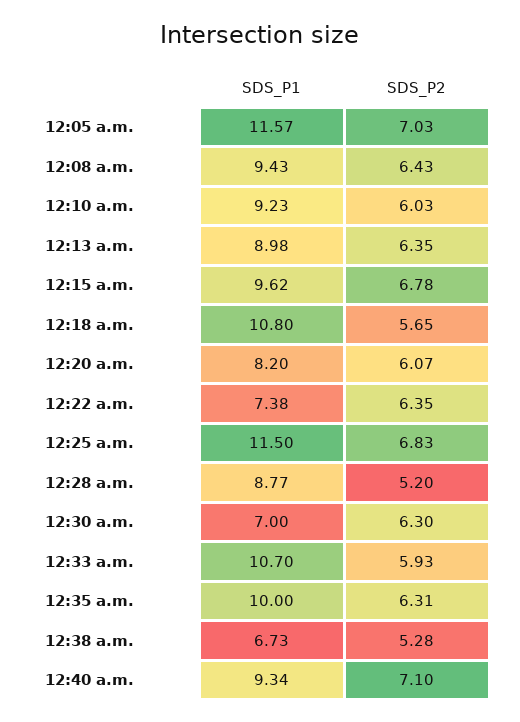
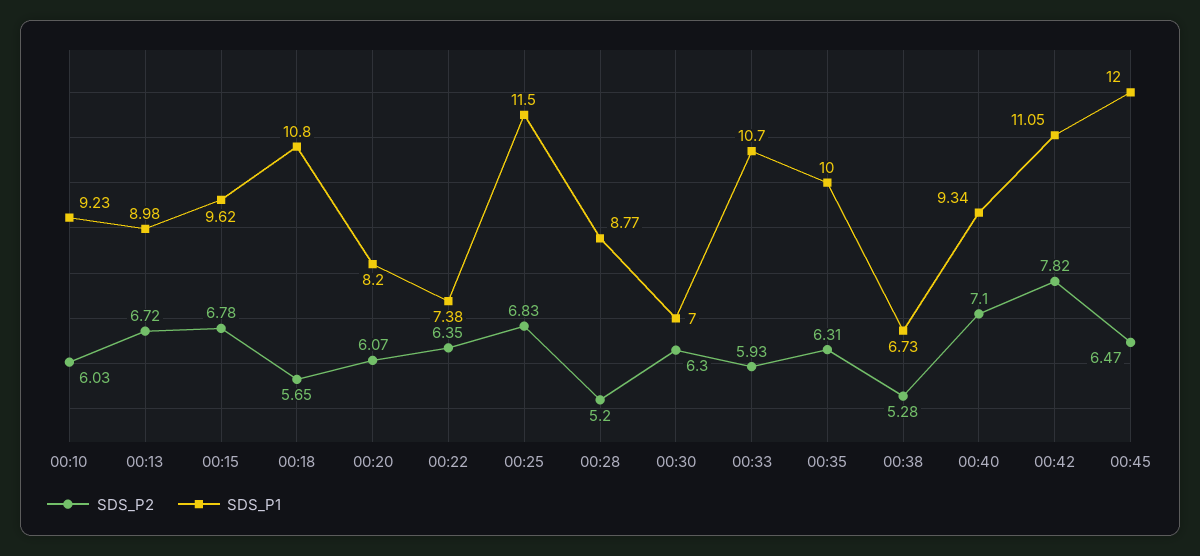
SDS_P1, 12:05 a.m.: 11.57 -> none
SDS_P2, 12:05 a.m.: 7.03 -> none
SDS_P1, 12:08 a.m.: 9.43 -> none
SDS_P2, 12:08 a.m.: 6.43 -> none
SDS_P2, 12:13 a.m.: 6.35 -> 6.72
SDS_P2, 00:42: none -> 7.82
SDS_P1, 00:42: none -> 11.05
SDS_P2, 00:45: none -> 6.47
SDS_P1, 00:45: none -> 12

